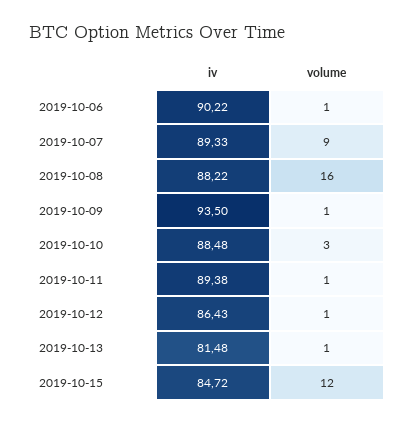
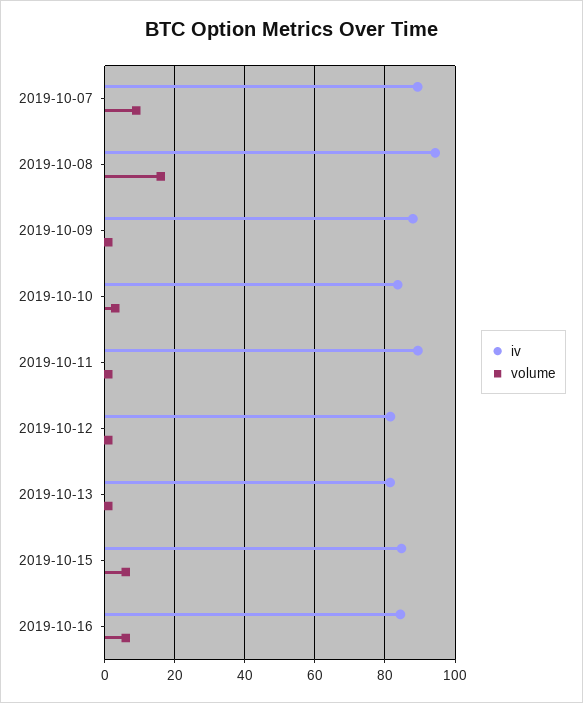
iv, 2019-10-06: 90.22 -> none
volume, 2019-10-06: 1 -> none
iv, 2019-10-08: 88.22 -> 94
iv, 2019-10-09: 93.5 -> 88
iv, 2019-10-10: 88.48 -> 84
iv, 2019-10-12: 86.43 -> 82
volume, 2019-10-15: 12 -> 6
iv, 2019-10-16: none -> 84
volume, 2019-10-16: none -> 6

